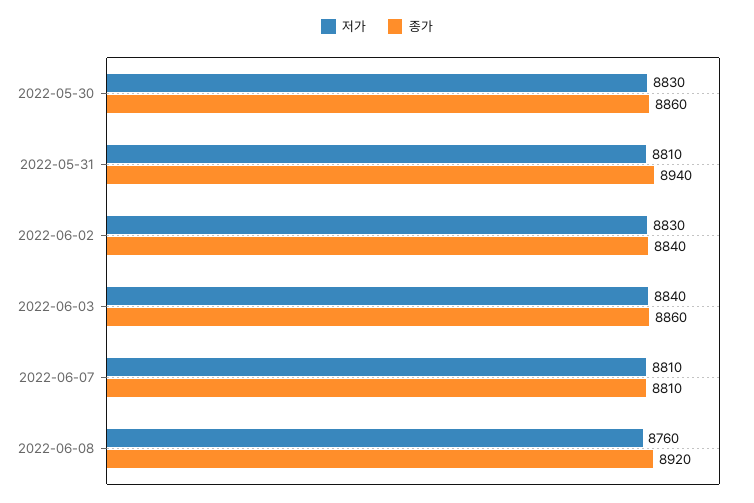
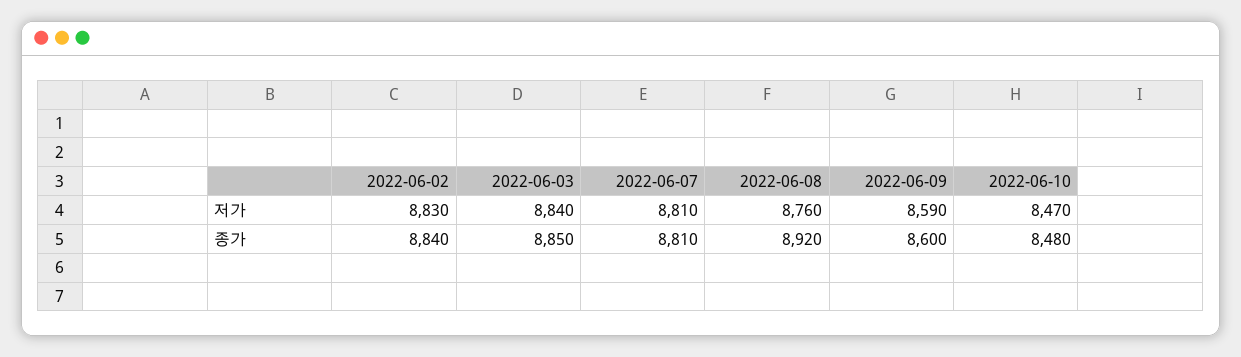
저가, 2022-05-30: 8830 -> none
종가, 2022-05-30: 8860 -> none
저가, 2022-05-31: 8810 -> none
종가, 2022-05-31: 8940 -> none
종가, 2022-06-03: 8860 -> 8850
저가, 2022-06-09: none -> 8590
저가, 2022-06-10: none -> 8470
종가, 2022-06-09: none -> 8600
종가, 2022-06-10: none -> 8480

